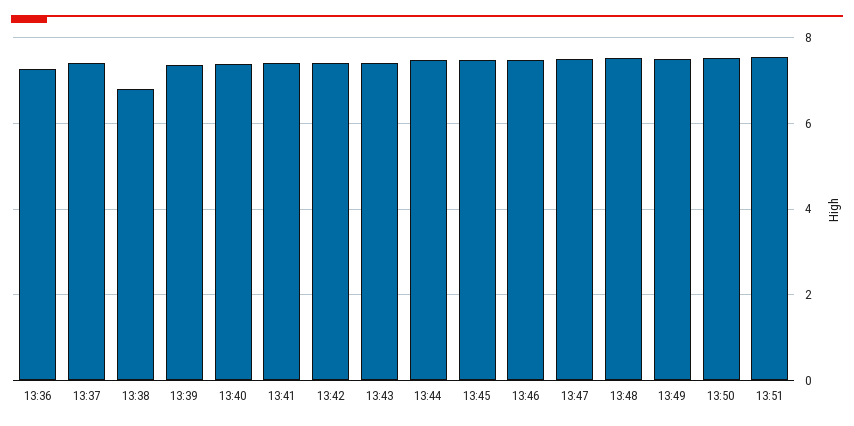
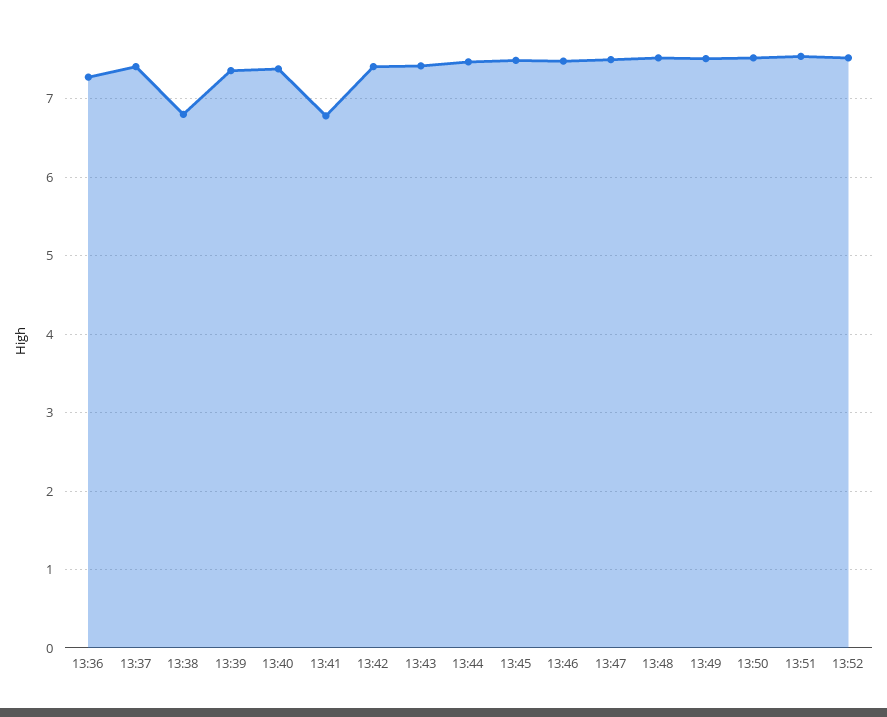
13:41: 7.4 -> 6.8
13:52: none -> 7.5

